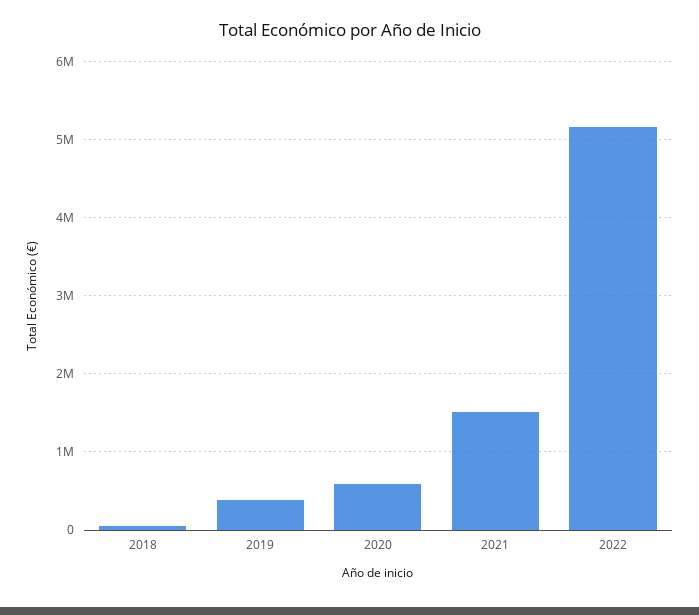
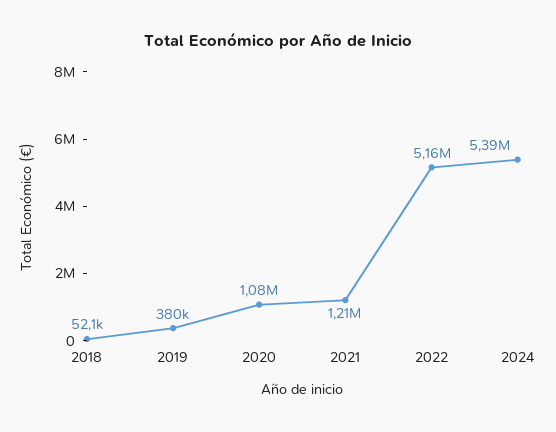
2020: 600000 -> 1080000
2021: 1500000 -> 1210000
2024: none -> 5390000

